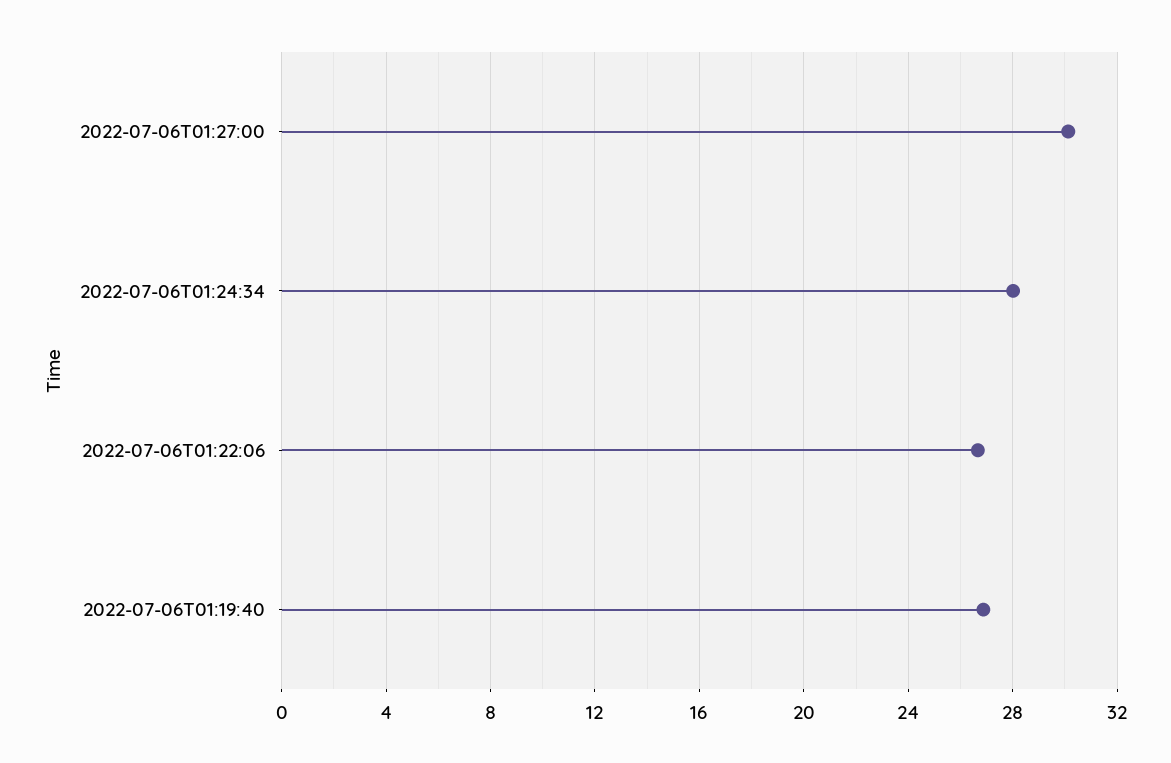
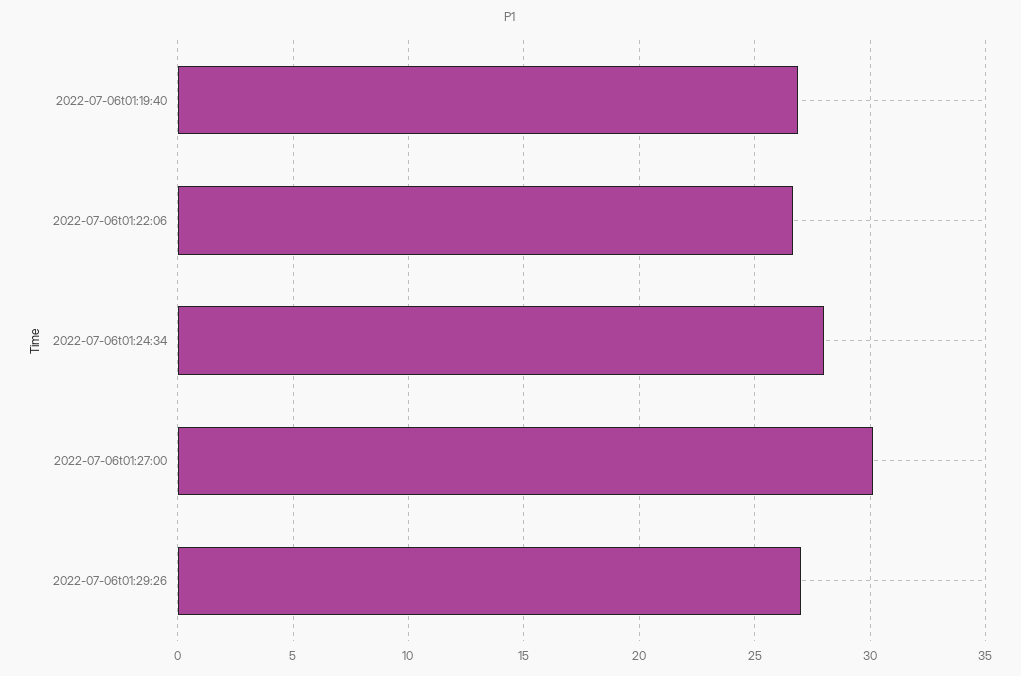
2022-07-06t01:29:26: none -> 27

